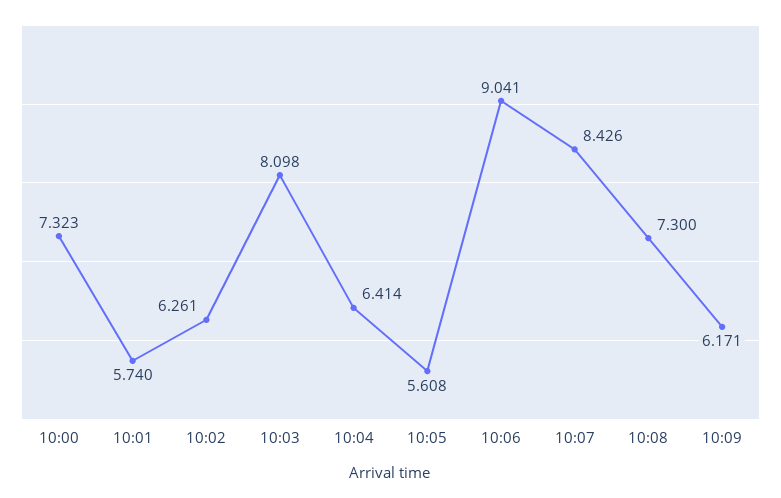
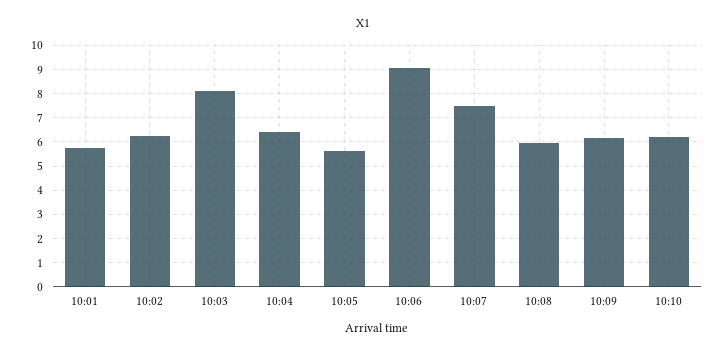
10:00: 7.323 -> none
10:07: 8.426 -> 7.5
10:08: 7.3 -> 6
10:10: none -> 6.25

